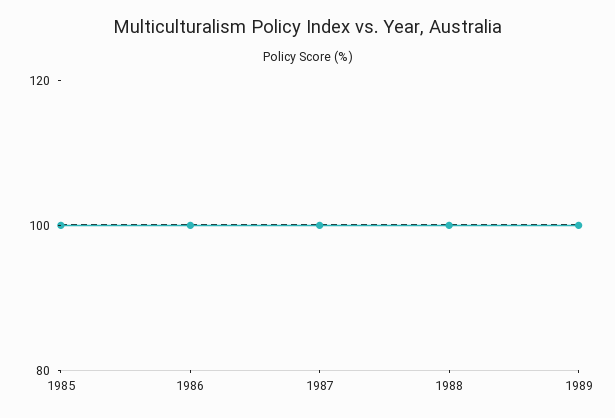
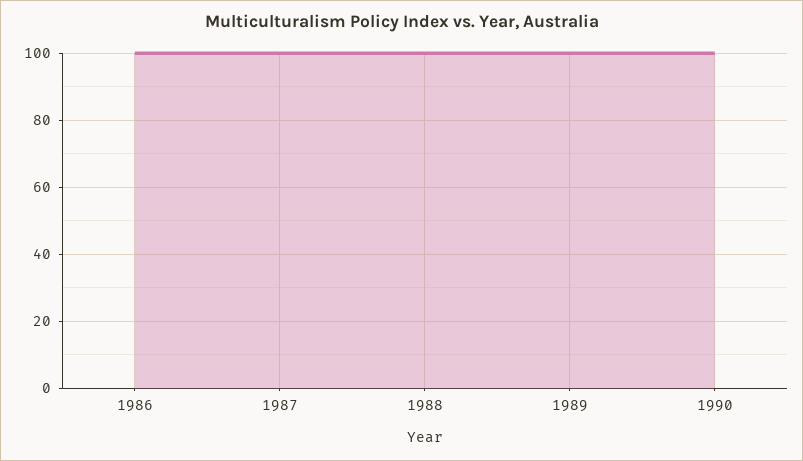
1985: 100 -> none
1990: none -> 100

